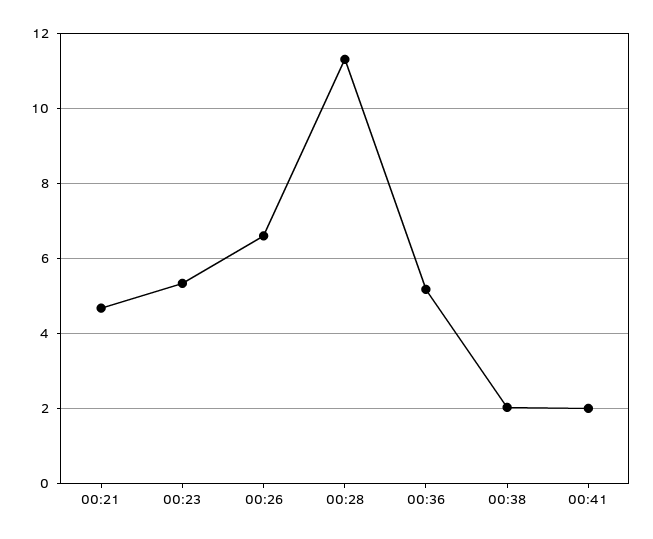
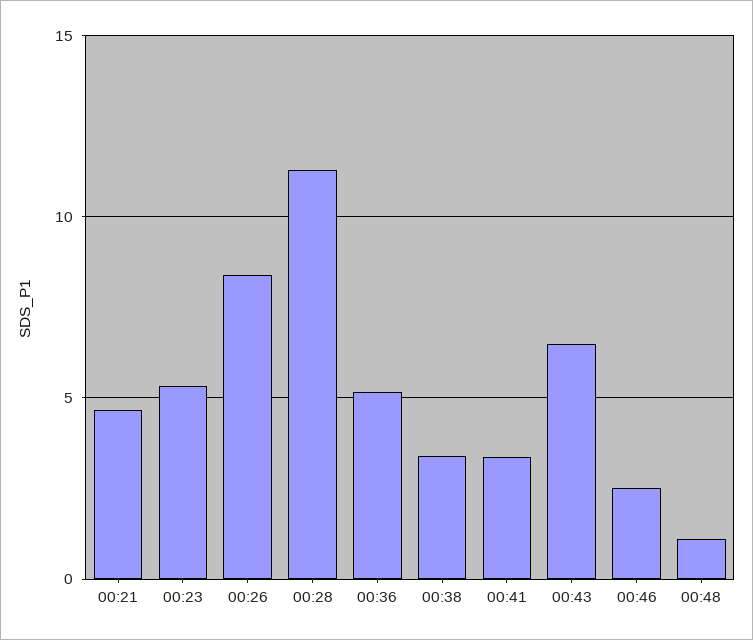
00:26: 6.6 -> 8.5
00:38: 2 -> 3.5
00:41: 2 -> 3.5
00:43: none -> 6.5
00:46: none -> 2.5
00:48: none -> 1

